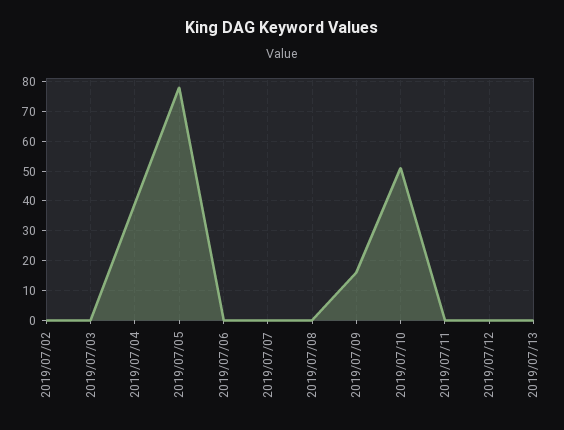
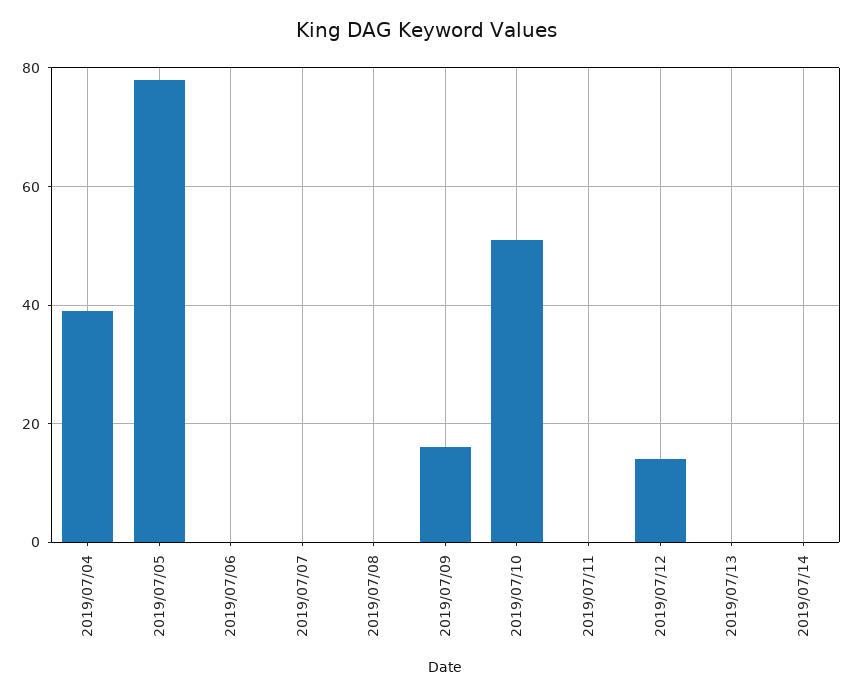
2019/07/02: 0 -> none
2019/07/03: 0 -> none
2019/07/12: 0 -> 15
2019/07/14: none -> 0

